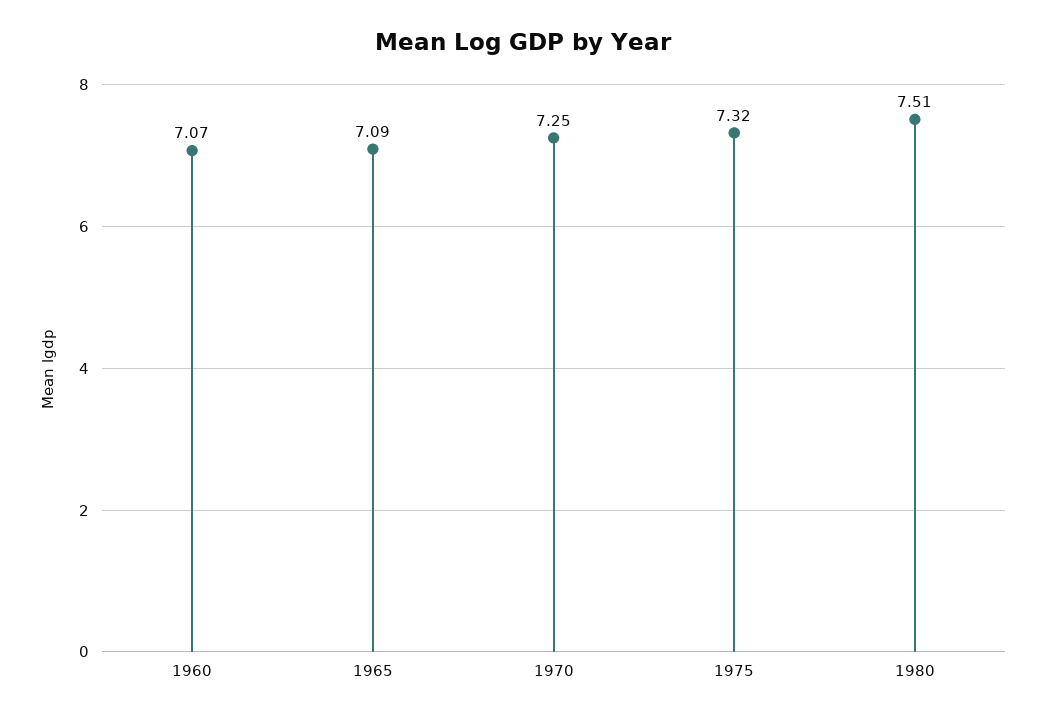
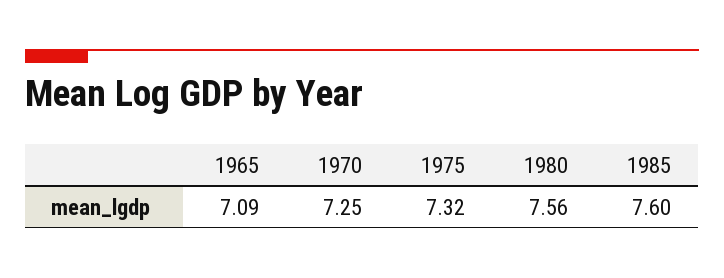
1960: 7.07 -> none
1980: 7.51 -> 7.56
1985: none -> 7.6

